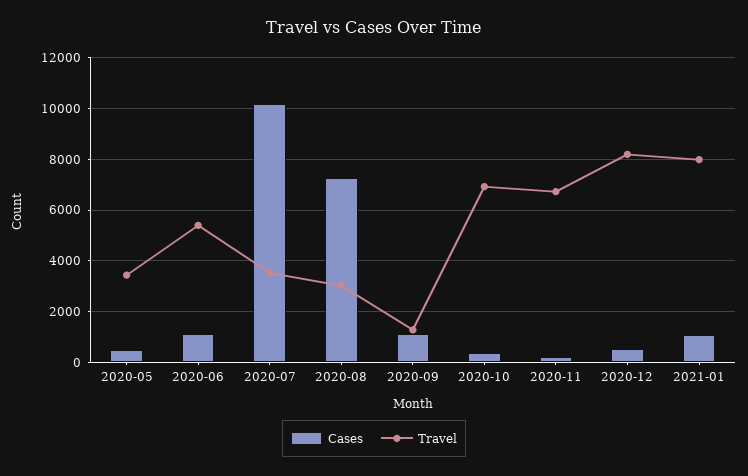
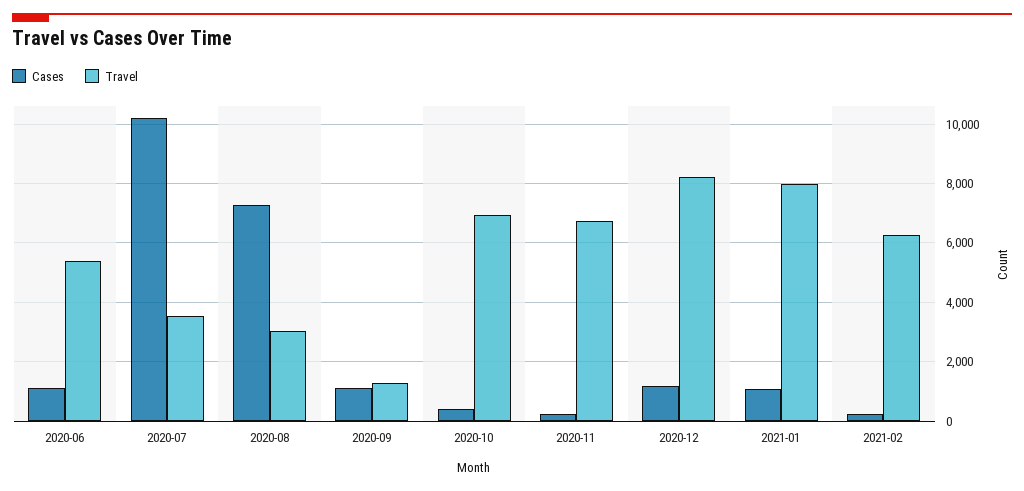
Cases, 2020-05: 500 -> none
Travel, 2020-05: 3500 -> none
Cases, 2020-12: 500 -> 1250
Cases, 2021-02: none -> 250
Travel, 2021-02: none -> 6250

